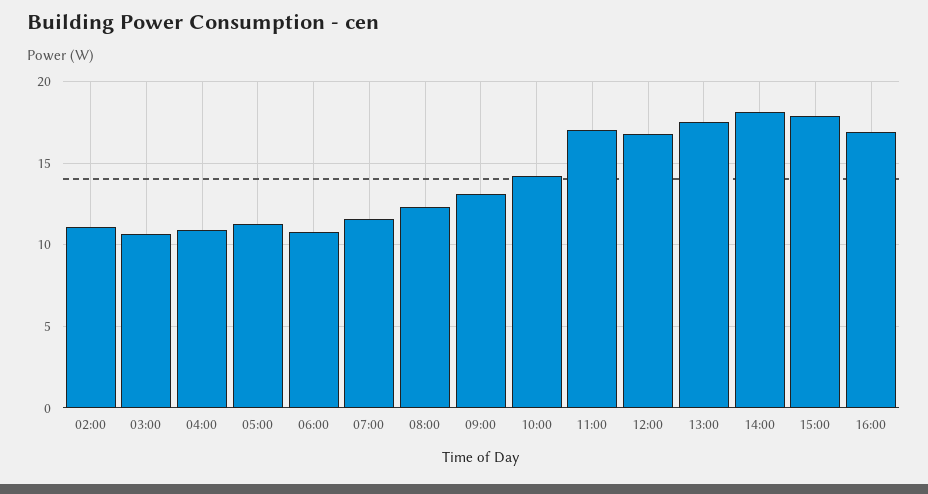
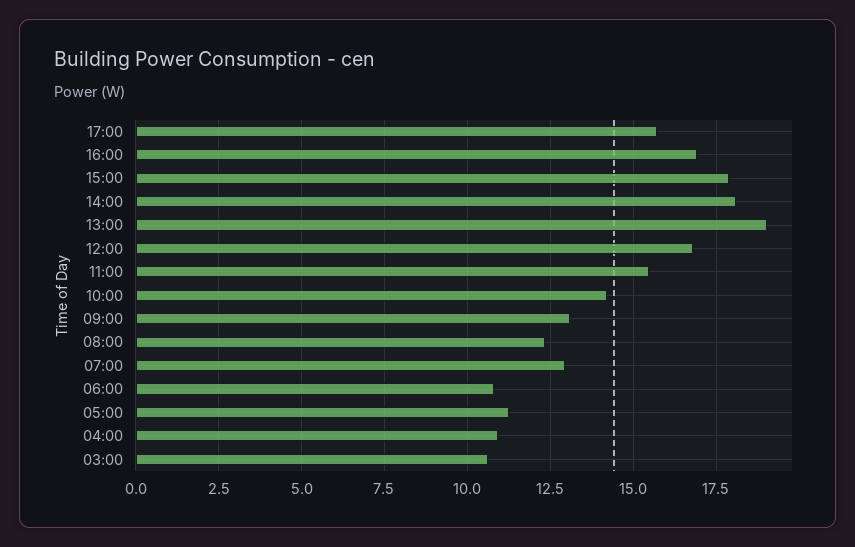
02:00: 11 -> none
07:00: 11.5 -> 13
11:00: 17 -> 15.5
13:00: 17.5 -> 19
17:00: none -> 15.75

